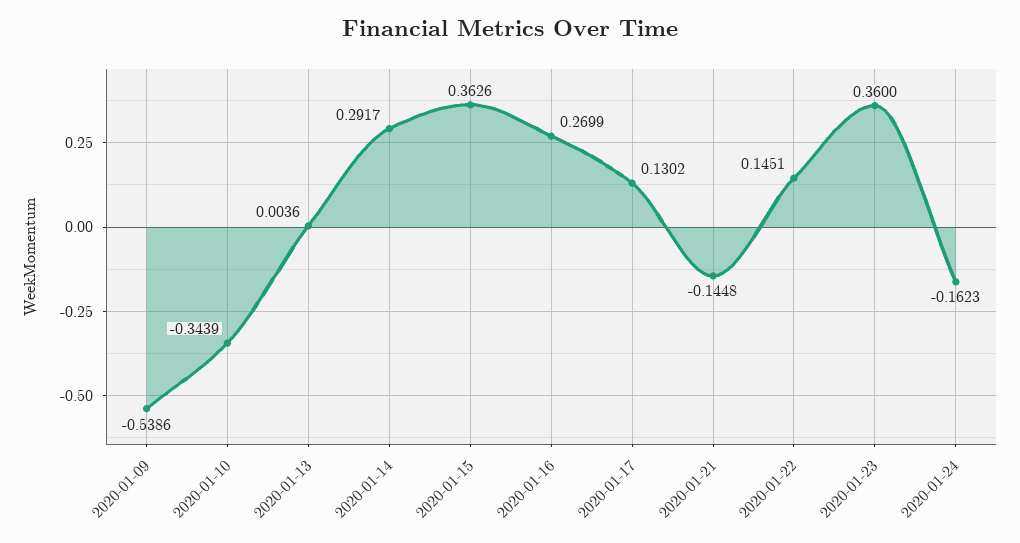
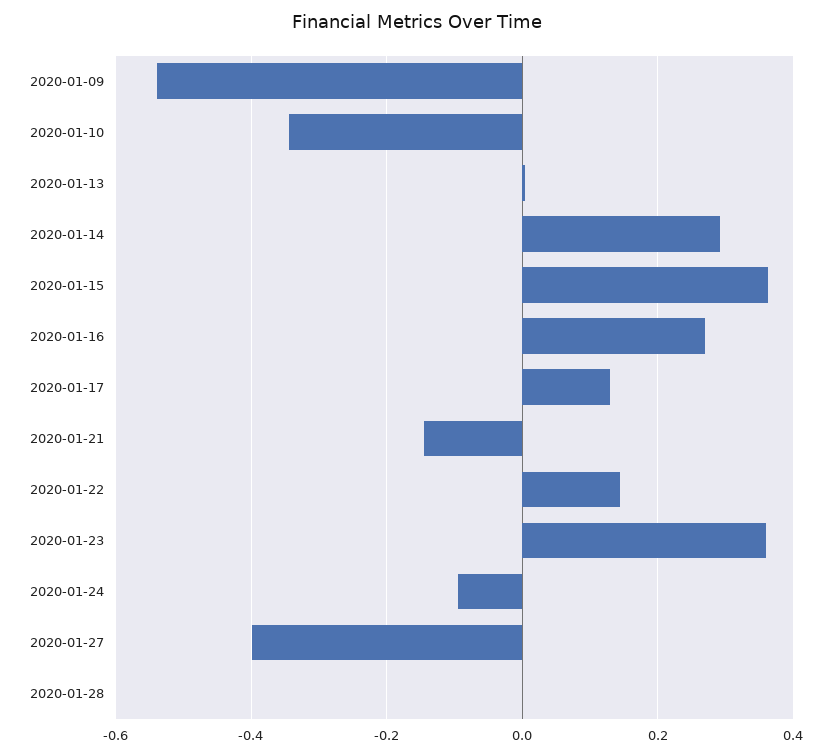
2020-01-24: -0.1623 -> -0.1
2020-01-27: none -> -0.4
2020-01-28: none -> 0

